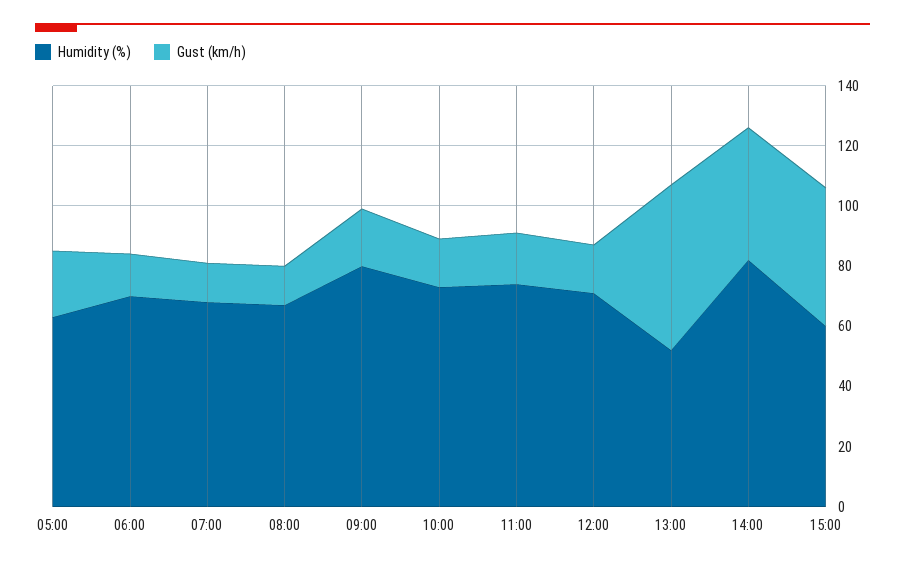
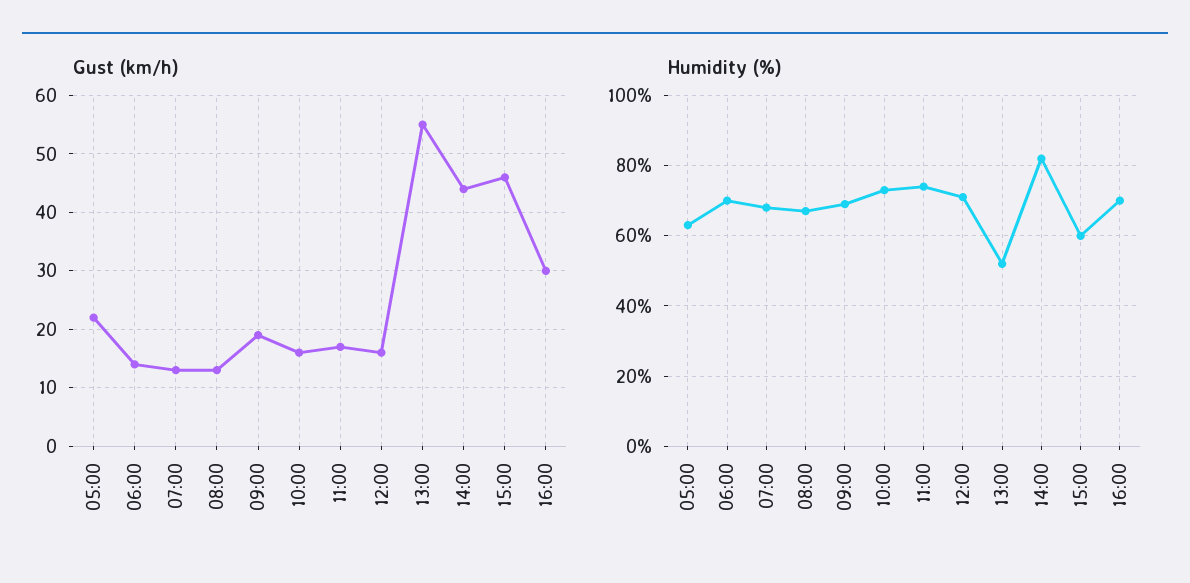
Humidity (%), 09:00: 80 -> 70
Gust (km/h), 16:00: none -> 30
Humidity (%), 16:00: none -> 70

